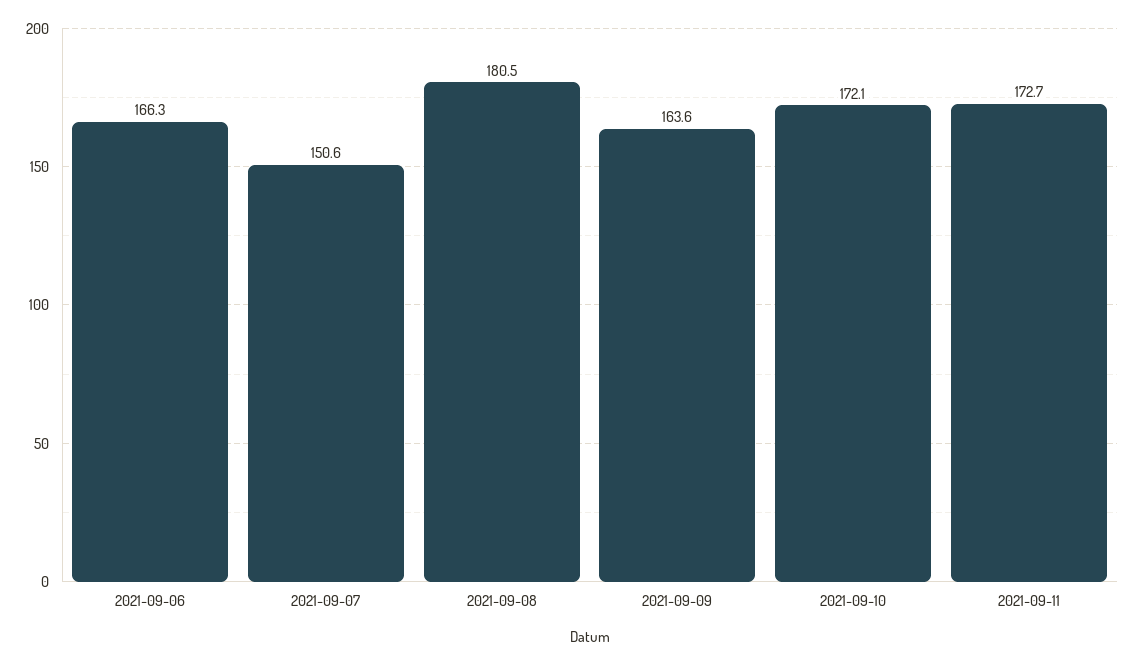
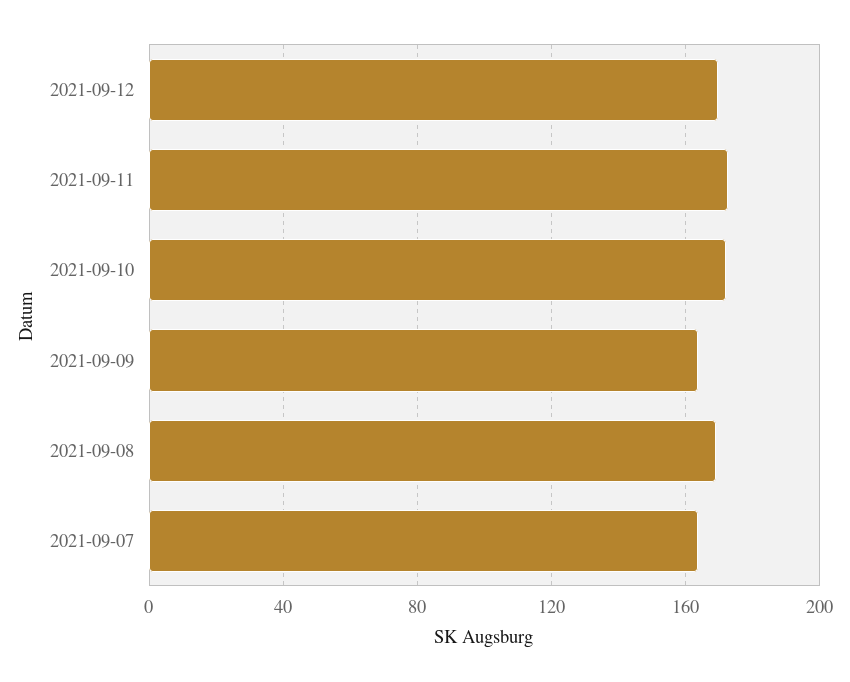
2021-09-06: 166.3 -> none
2021-09-07: 150.6 -> 165
2021-09-08: 180.5 -> 170
2021-09-12: none -> 170

